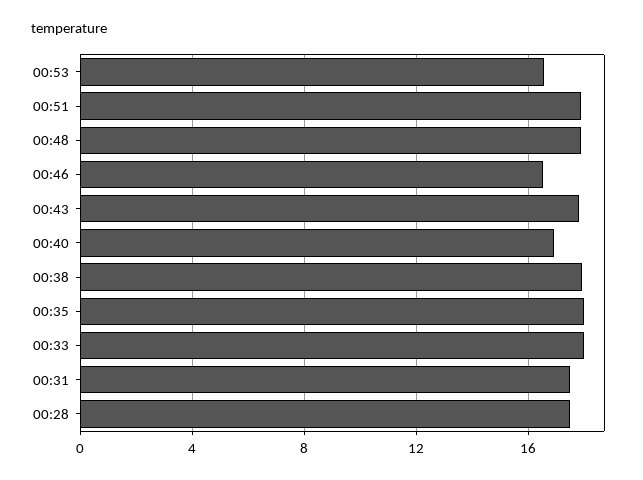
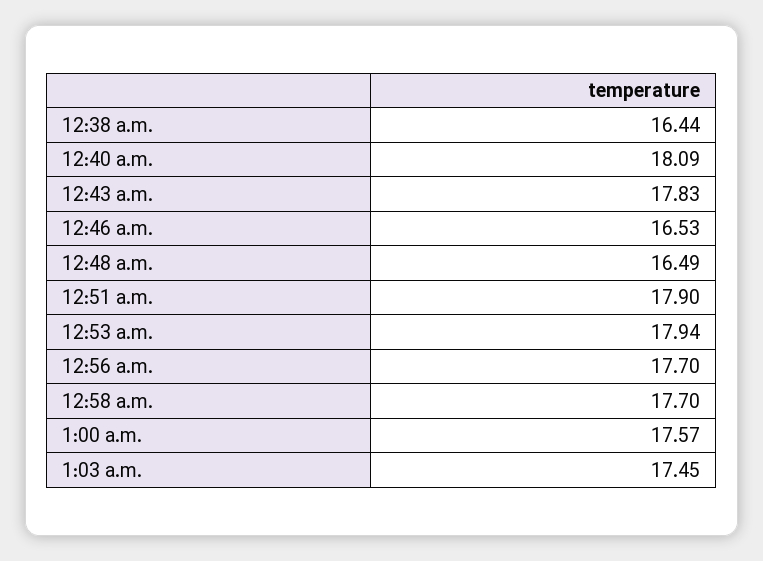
00:53: 16.5 -> 17.94
00:48: 18 -> 16.49
00:40: 17 -> 18.09
00:38: 18 -> 16.44
00:35: 18 -> none
00:33: 18 -> none
00:31: 17.5 -> none
00:28: 17.5 -> none
12:56 a.m.: none -> 17.7
12:58 a.m.: none -> 17.7
1:00 a.m.: none -> 17.57
1:03 a.m.: none -> 17.45

